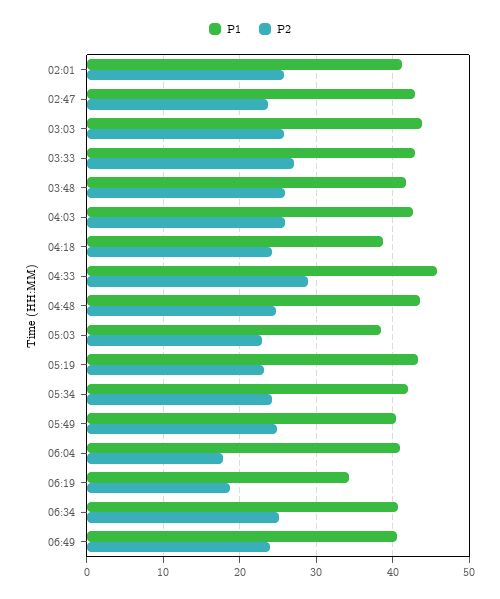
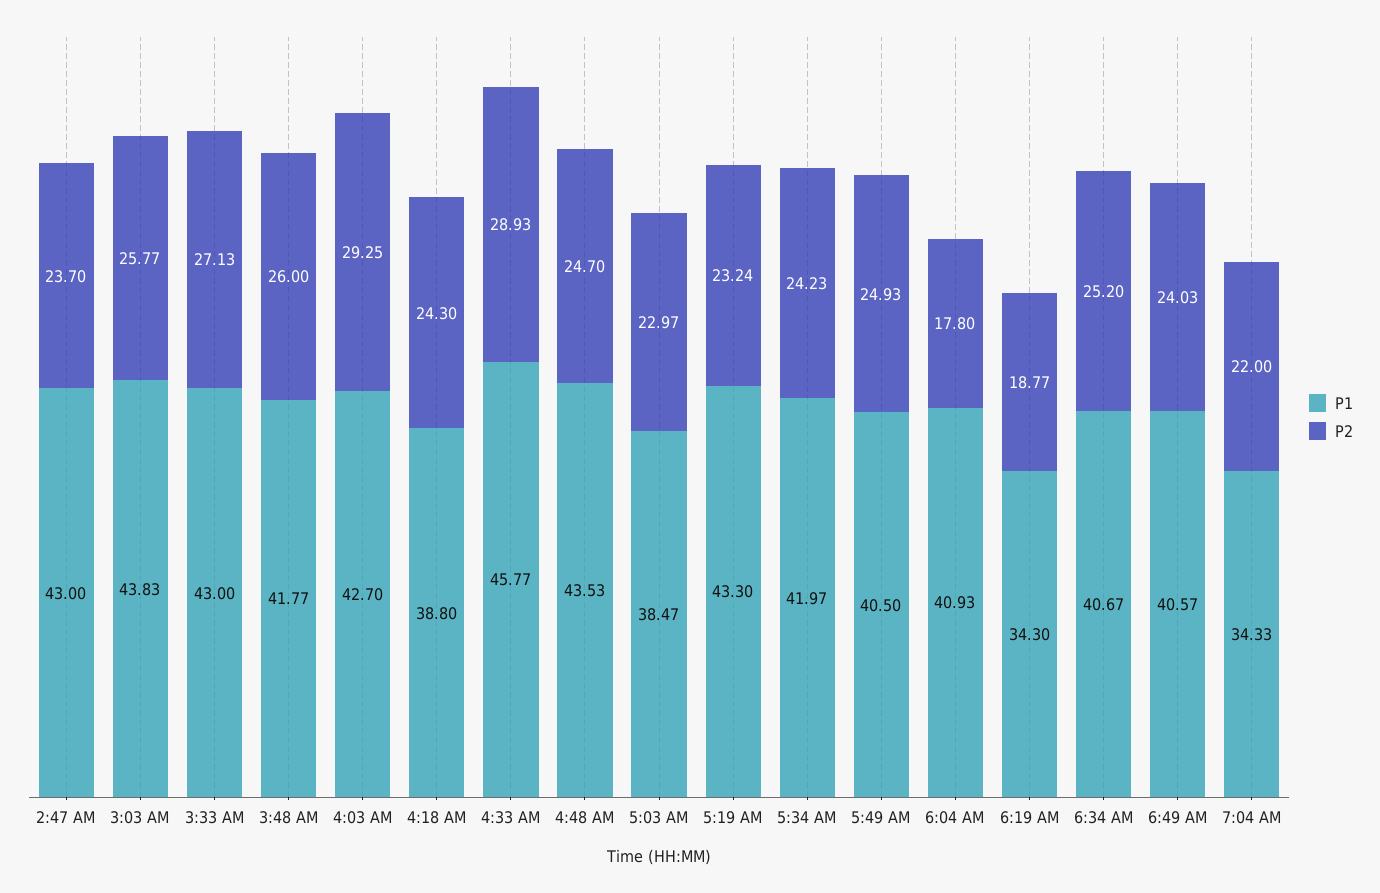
P1, 02:01: 41 -> none
P2, 02:01: 26 -> none
P2, 04:03: 26 -> 29.25
P1, 7:04 AM: none -> 34.33
P2, 7:04 AM: none -> 22

